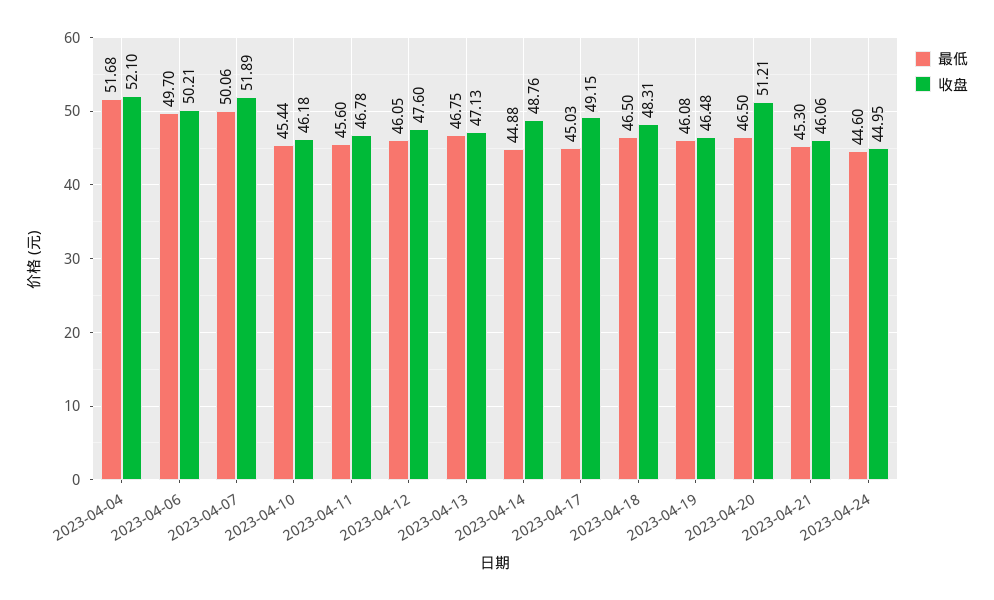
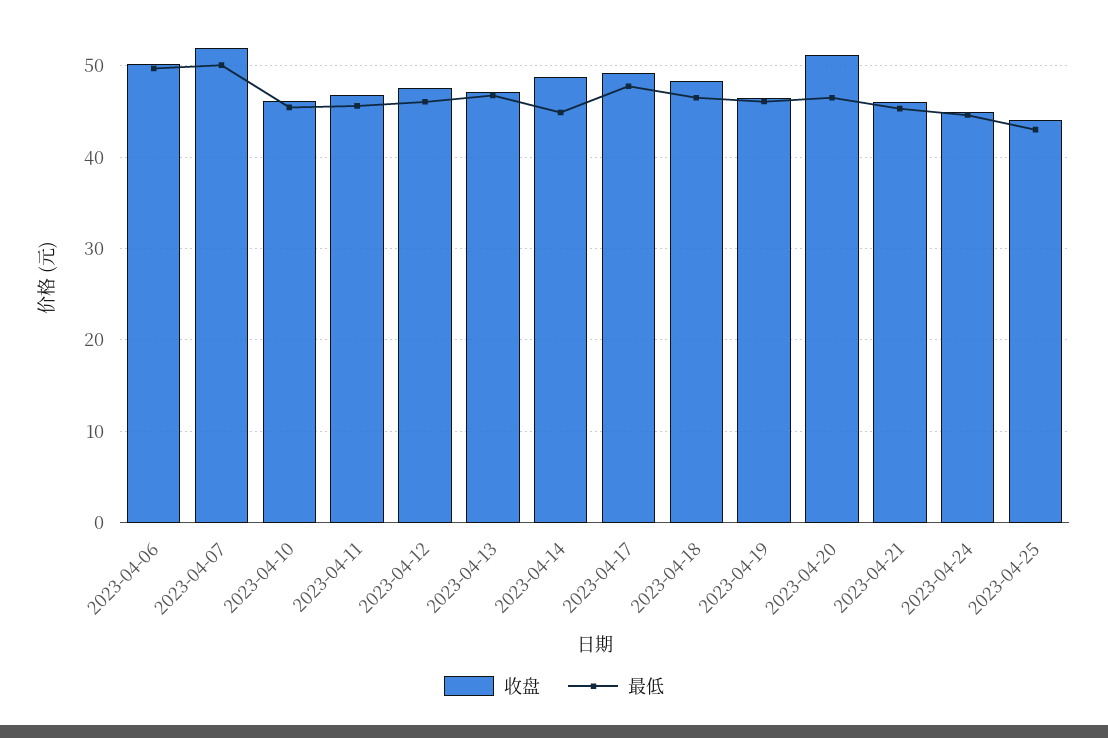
最低, 2023-04-04: 51.68 -> none
收盘, 2023-04-04: 52.1 -> none
最低, 2023-04-17: 45.03 -> 48
收盘, 2023-04-25: none -> 44
最低, 2023-04-25: none -> 43

